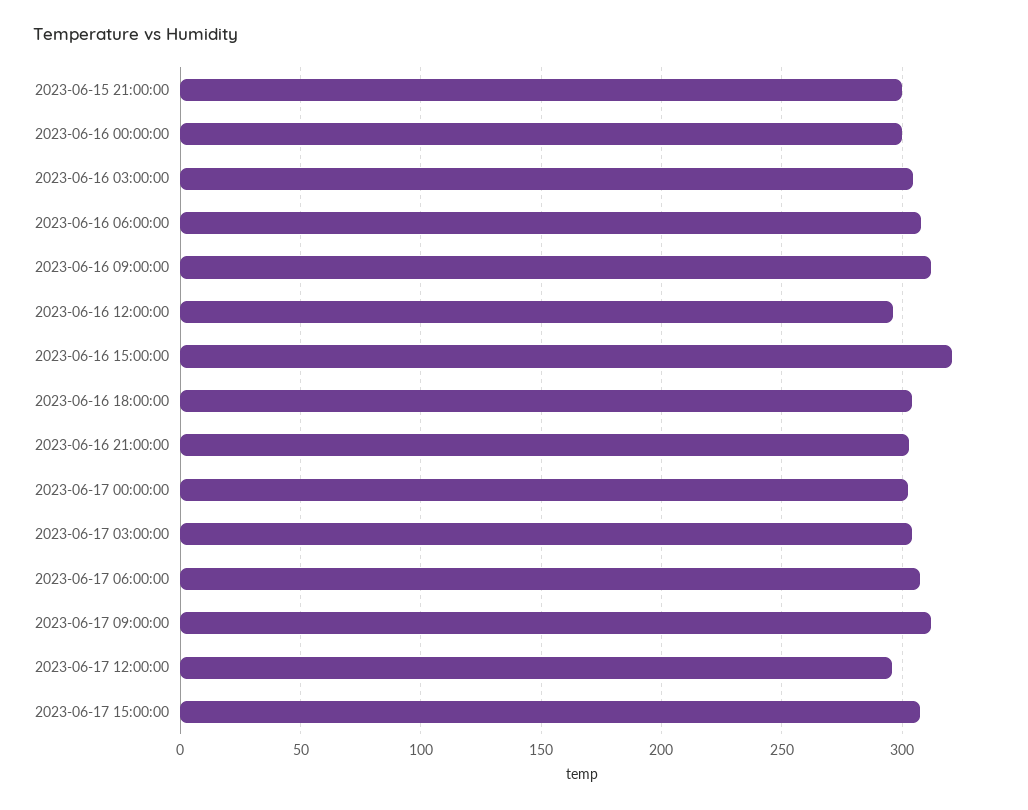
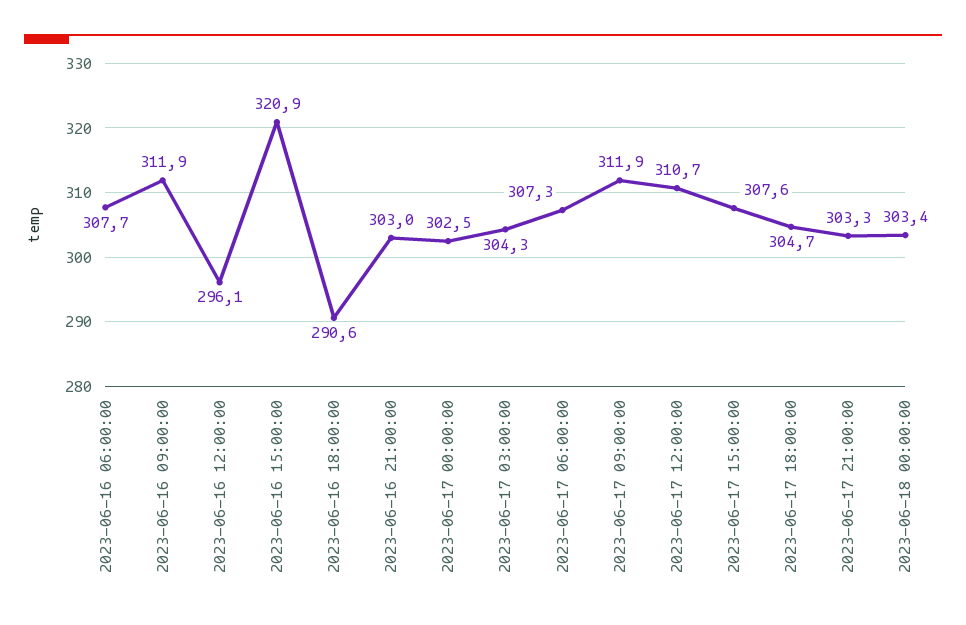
2023-06-15 21:00:00: 300 -> none
2023-06-16 00:00:00: 300 -> none
2023-06-16 03:00:00: 305 -> none
2023-06-16 18:00:00: 305 -> 290.6
2023-06-17 12:00:00: 295 -> 310.7
2023-06-17 18:00:00: none -> 304.7
2023-06-17 21:00:00: none -> 303.3
2023-06-18 00:00:00: none -> 303.4

